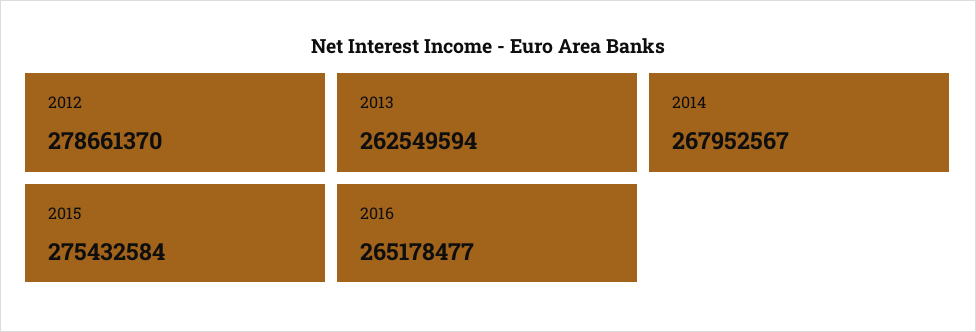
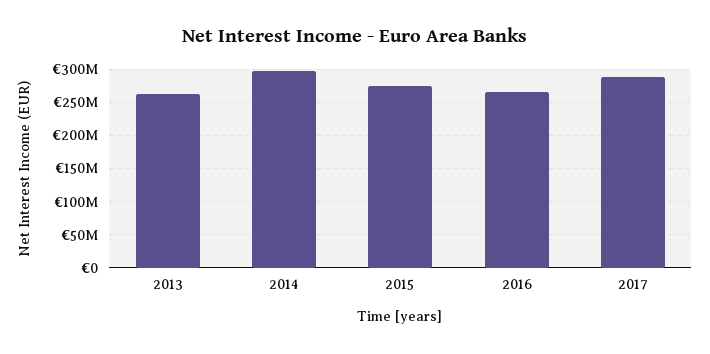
2012: 278661370 -> none
2014: 267952567 -> 300000000
2017: none -> 290000000

